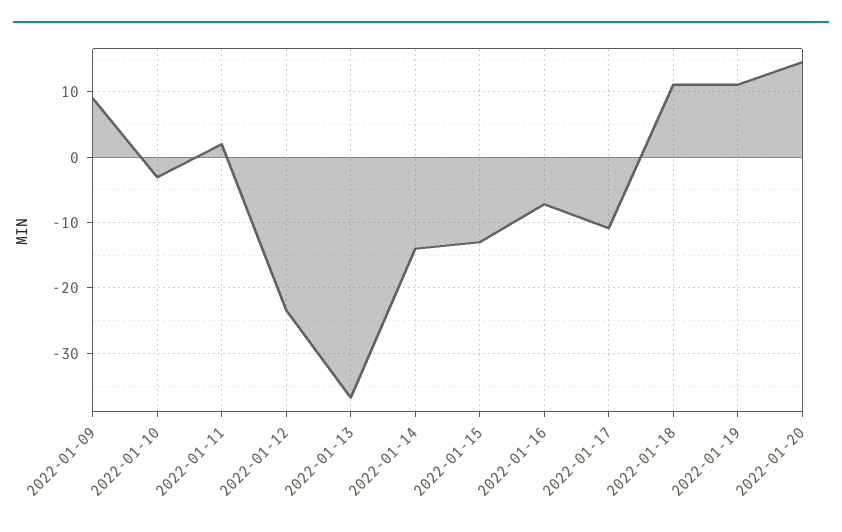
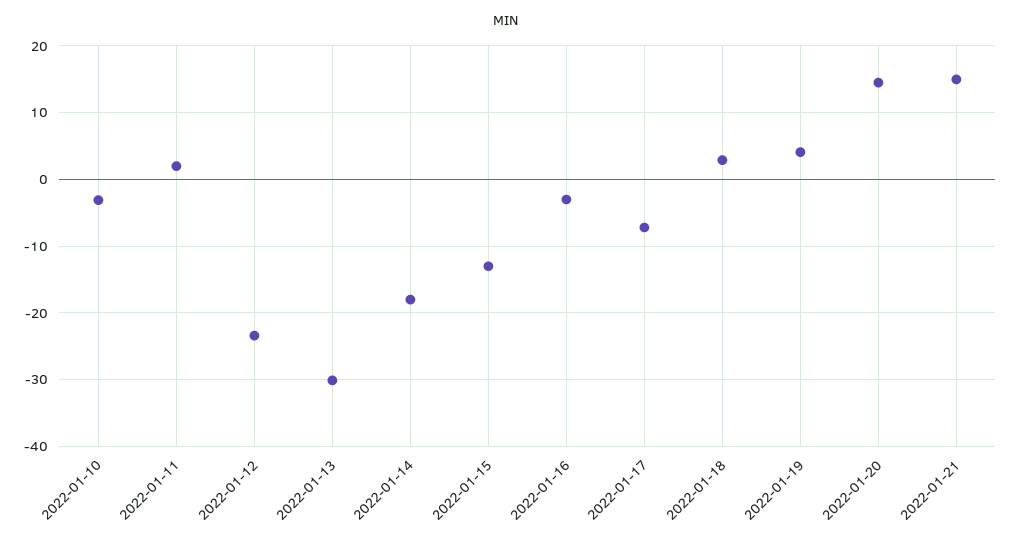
2022-01-09: 9 -> none
2022-01-13: -37 -> -30
2022-01-14: -14 -> -18
2022-01-16: -7 -> -3
2022-01-17: -11 -> -7
2022-01-18: 11 -> 3
2022-01-19: 11 -> 4
2022-01-21: none -> 15

